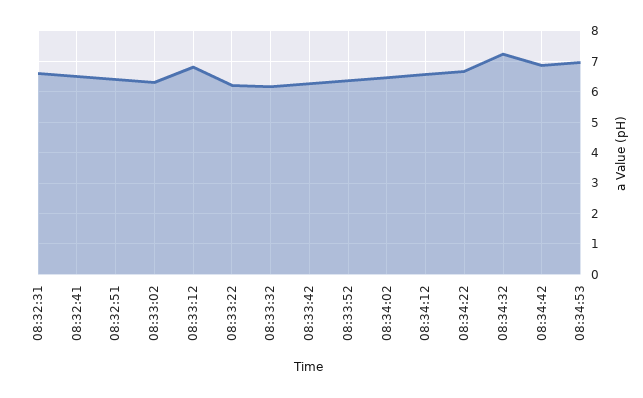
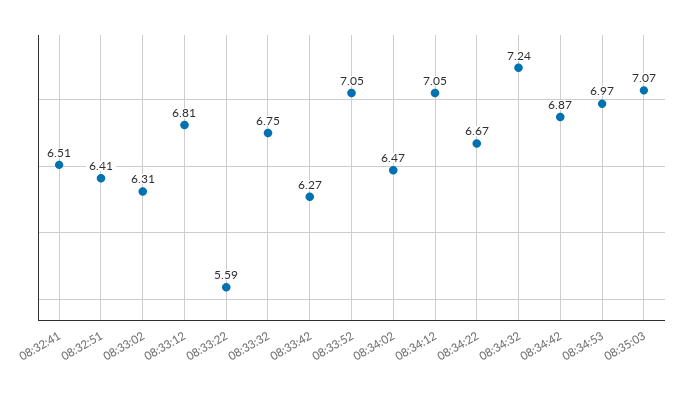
08:32:31: 6.6 -> none
08:33:22: 6.2 -> 5.59
08:33:32: 6.2 -> 6.75
08:33:52: 6.4 -> 7.05
08:34:12: 6.6 -> 7.05
08:35:03: none -> 7.07

